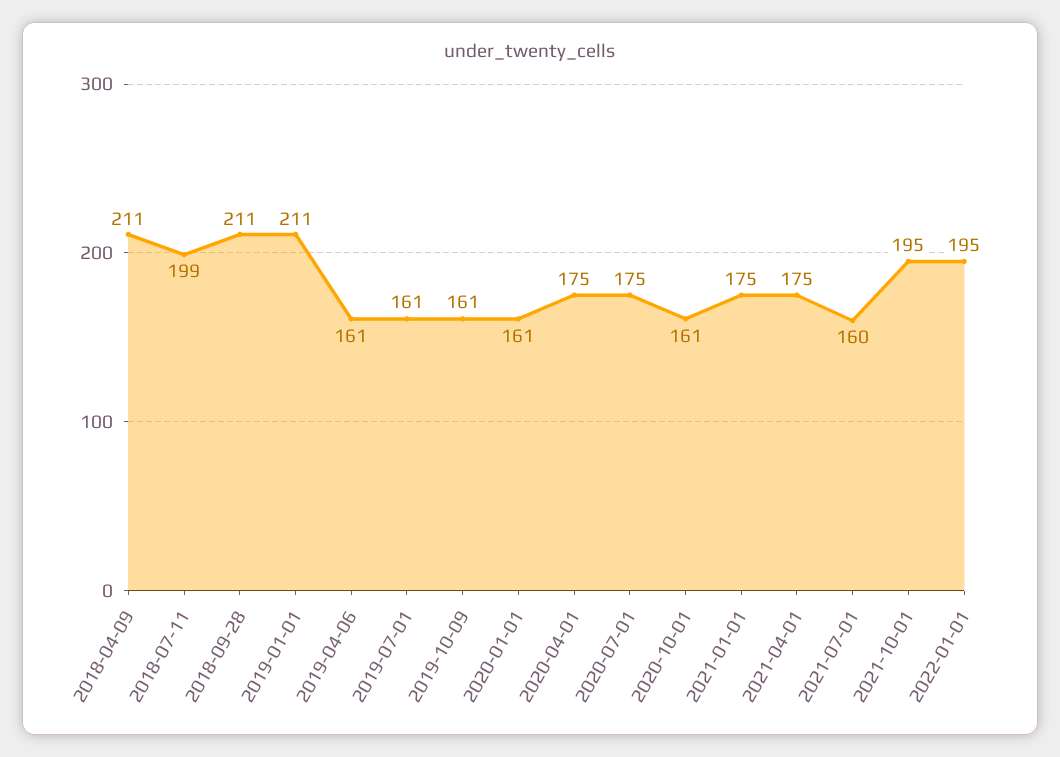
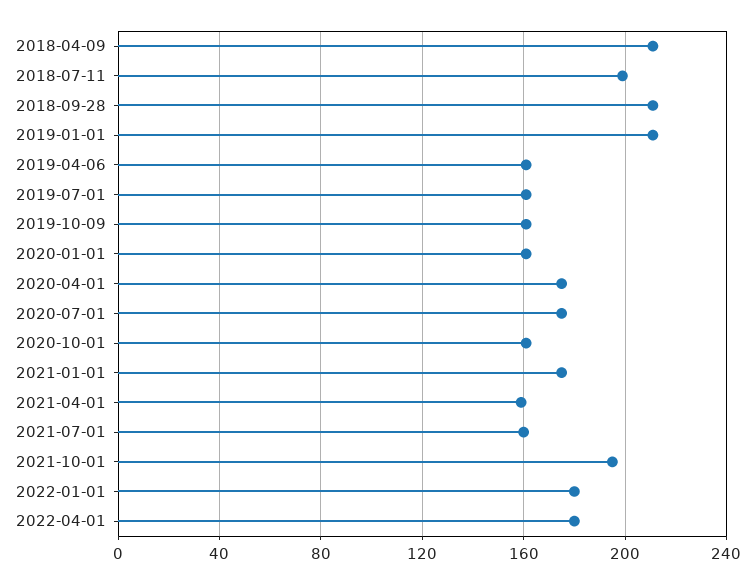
2021-04-01: 175 -> 160
2022-01-01: 195 -> 180
2022-04-01: none -> 180

